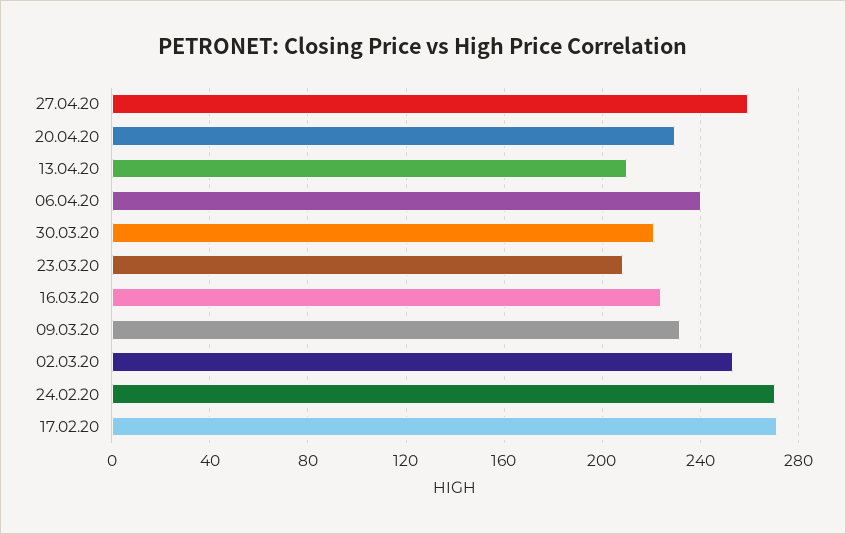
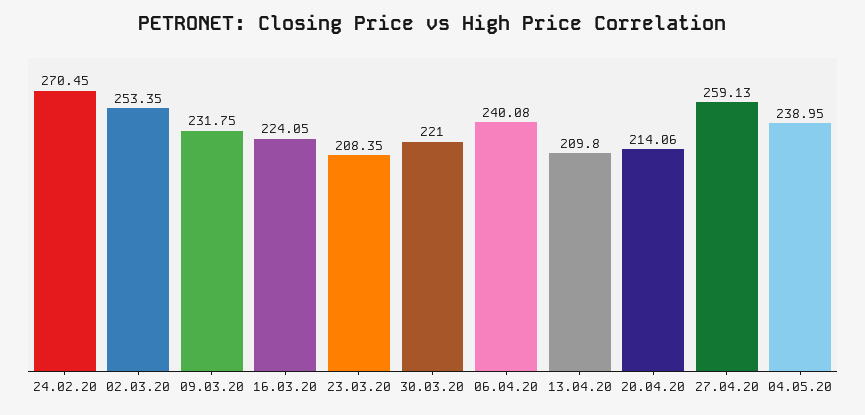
20.04.20: 230 -> 214.06
17.02.20: 270 -> none
04.05.20: none -> 238.95

